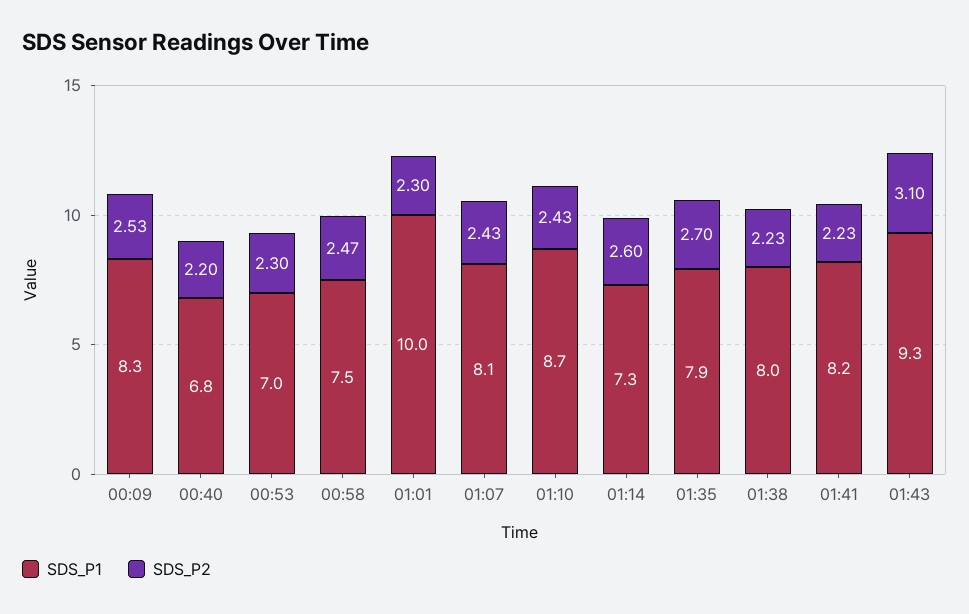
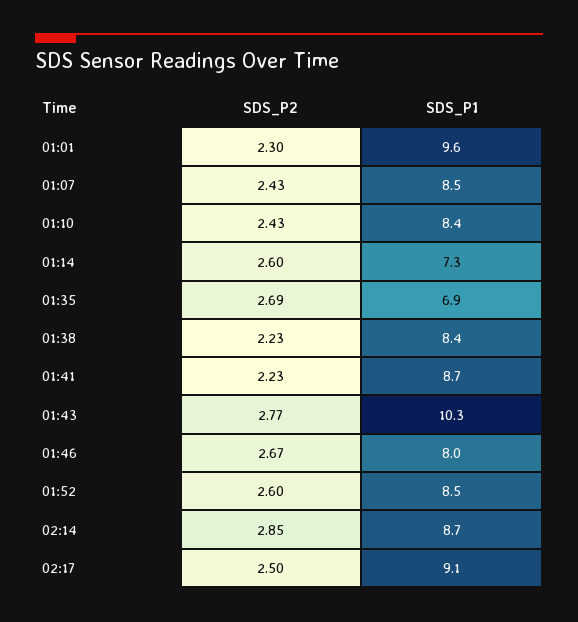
SDS_P1, 00:09: 8.3 -> none
SDS_P2, 00:09: 2.53 -> none
SDS_P1, 00:40: 6.8 -> none
SDS_P2, 00:40: 2.2 -> none
SDS_P1, 00:53: 7 -> none
SDS_P2, 00:53: 2.3 -> none
SDS_P1, 00:58: 7.5 -> none
SDS_P2, 00:58: 2.47 -> none
SDS_P1, 01:01: 10 -> 9.6
SDS_P1, 01:07: 8.1 -> 8.5
SDS_P1, 01:10: 8.7 -> 8.4
SDS_P1, 01:35: 7.9 -> 6.9
SDS_P2, 01:35: 2.7 -> 2.69
SDS_P1, 01:38: 8 -> 8.4
SDS_P1, 01:41: 8.2 -> 8.7
SDS_P1, 01:43: 9.3 -> 10.3
SDS_P2, 01:43: 3.1 -> 2.77
SDS_P2, 01:46: none -> 2.67
SDS_P1, 01:46: none -> 8
SDS_P2, 01:52: none -> 2.6
SDS_P1, 01:52: none -> 8.5
SDS_P2, 02:14: none -> 2.85
SDS_P1, 02:14: none -> 8.7
SDS_P2, 02:17: none -> 2.5
SDS_P1, 02:17: none -> 9.1

